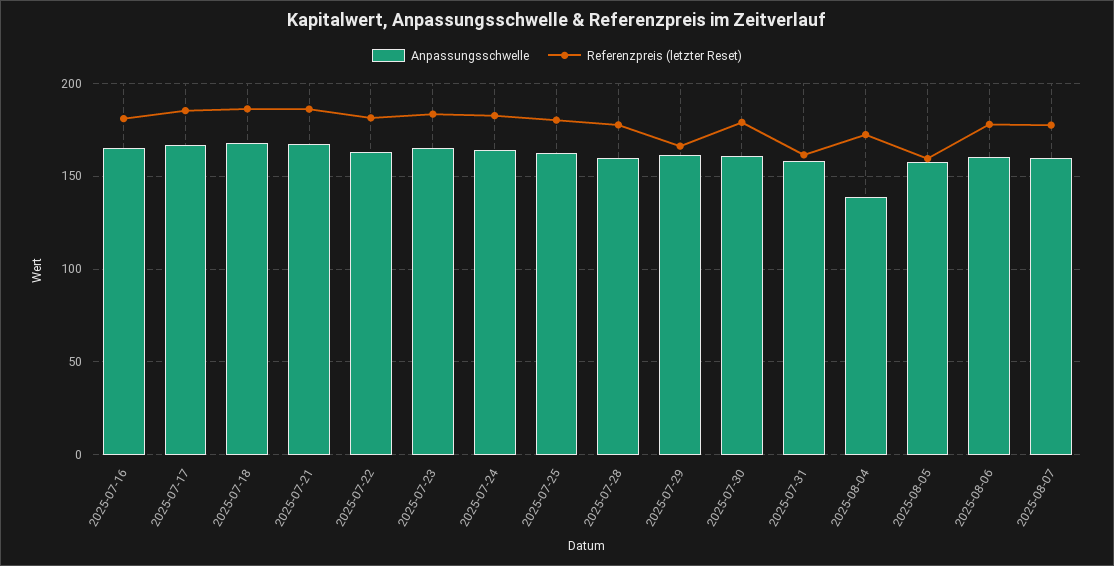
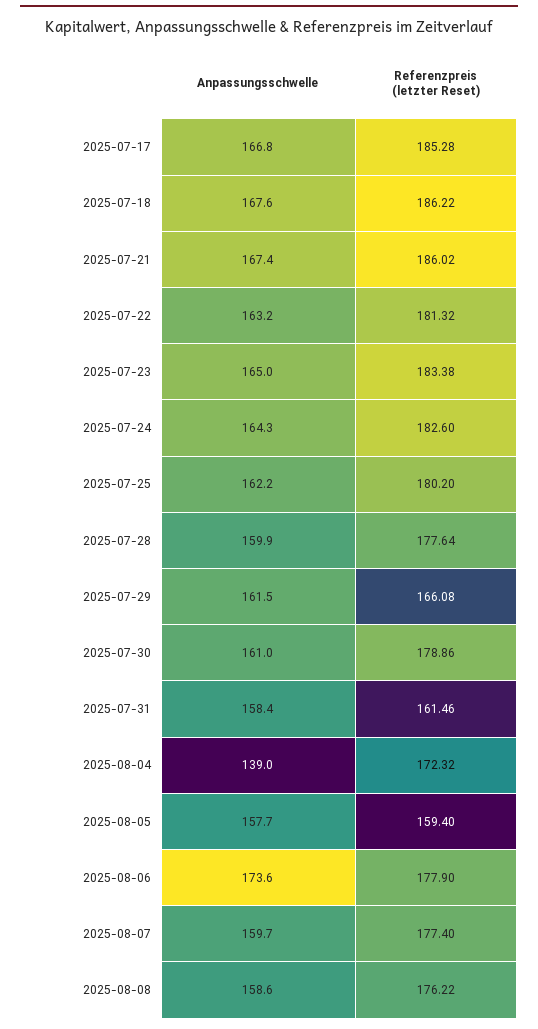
Anpassungsschwelle, 2025-07-16: 165 -> none
Referenzpreis (letzter Reset), 2025-07-16: 180 -> none
Anpassungsschwelle, 2025-08-06: 160 -> 173.6
Anpassungsschwelle, 2025-08-08: none -> 158.6
Referenzpreis (letzter Reset), 2025-08-08: none -> 176.22

